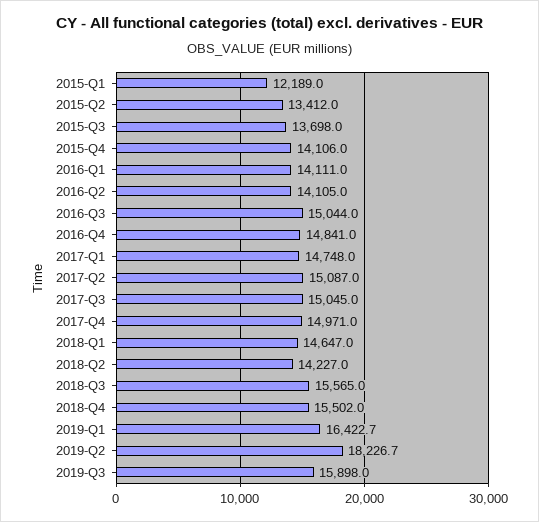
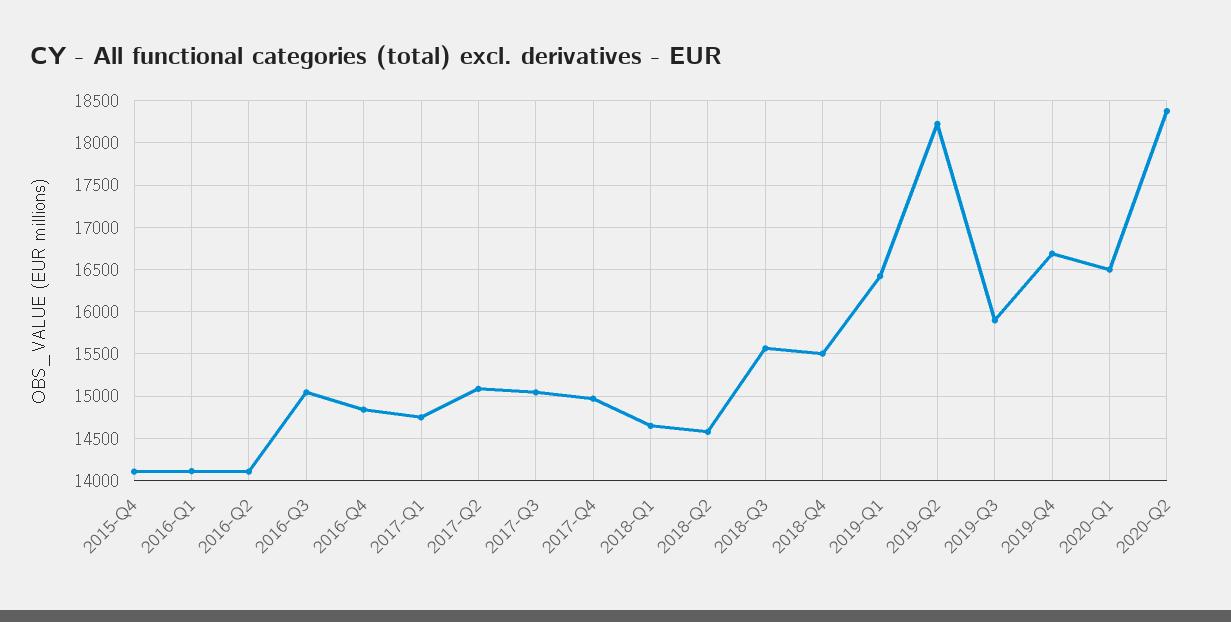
2015-Q1: 12189 -> none
2015-Q2: 13412 -> none
2015-Q3: 13698 -> none
2018-Q2: 14227 -> 14600
2019-Q4: none -> 16700
2020-Q1: none -> 16500
2020-Q2: none -> 18400

